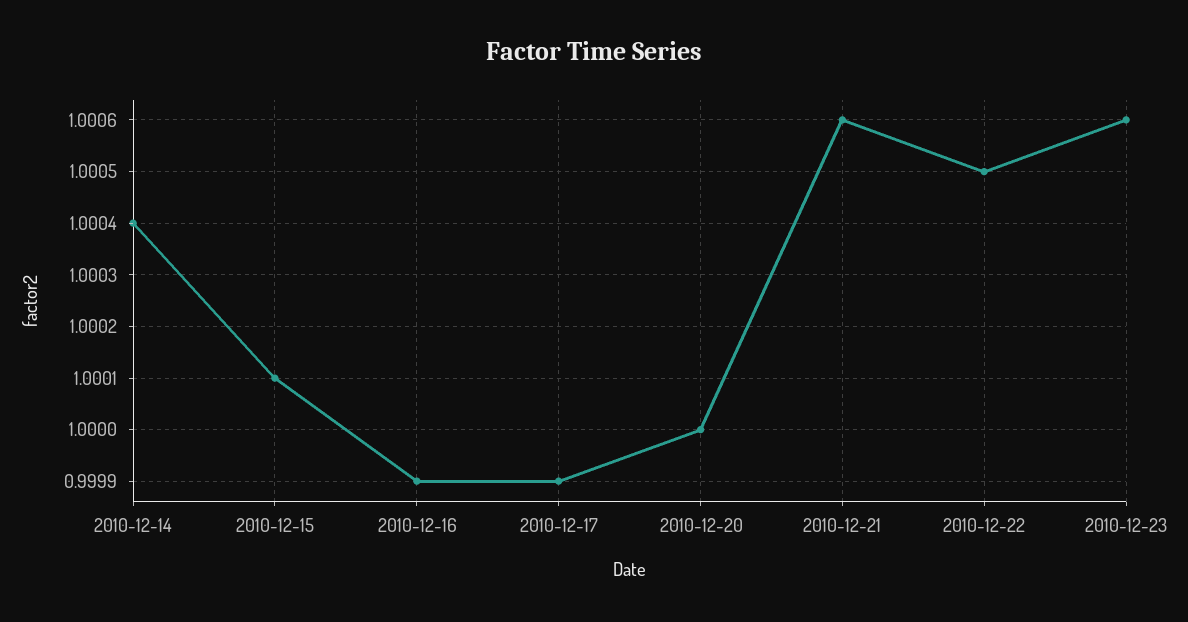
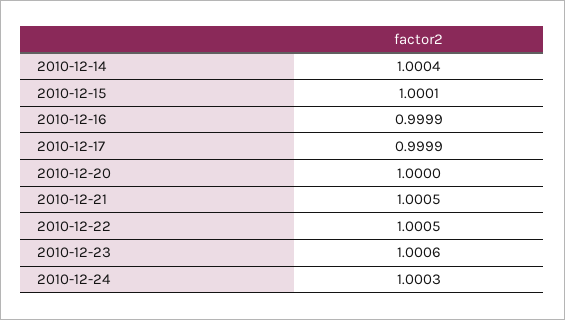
2010-12-21: 1.0006 -> 1.0005
2010-12-24: none -> 1.0003

